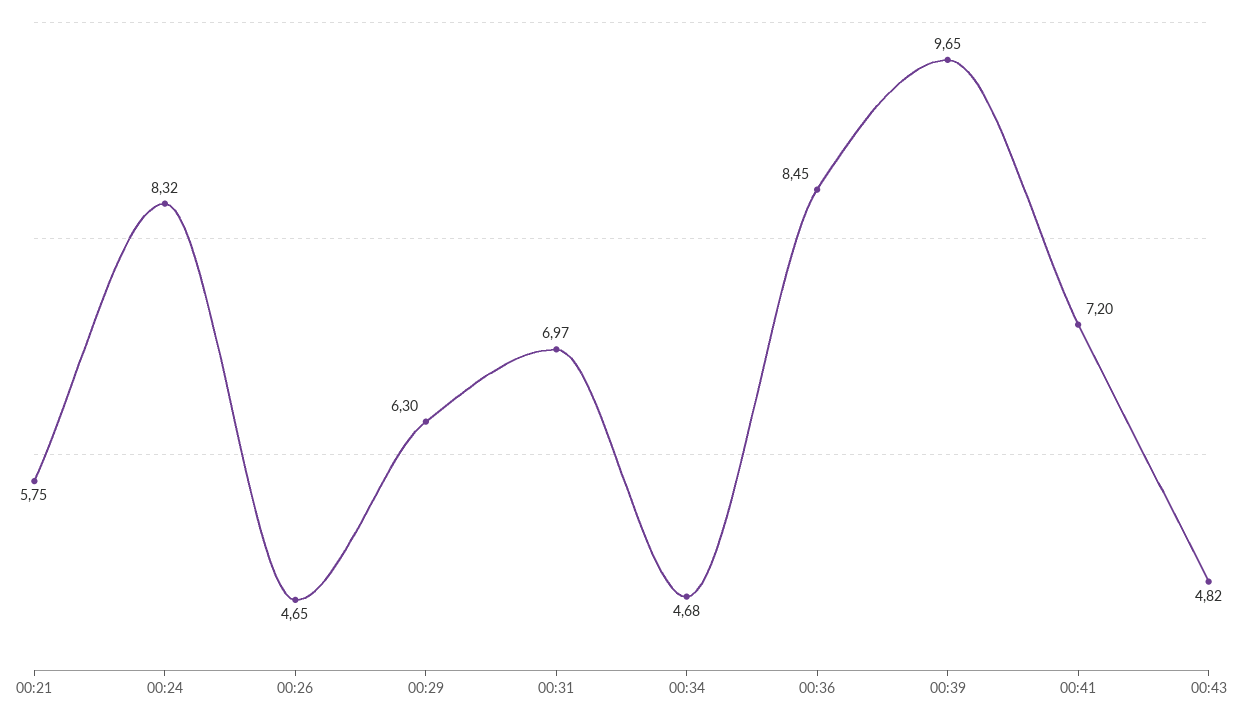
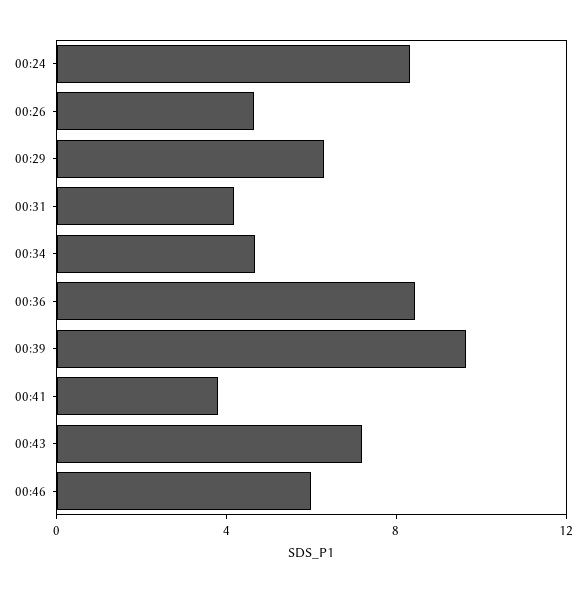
00:21: 5.75 -> none
00:31: 6.97 -> 4
00:41: 7.2 -> 4
00:43: 4.82 -> 7
00:46: none -> 6

